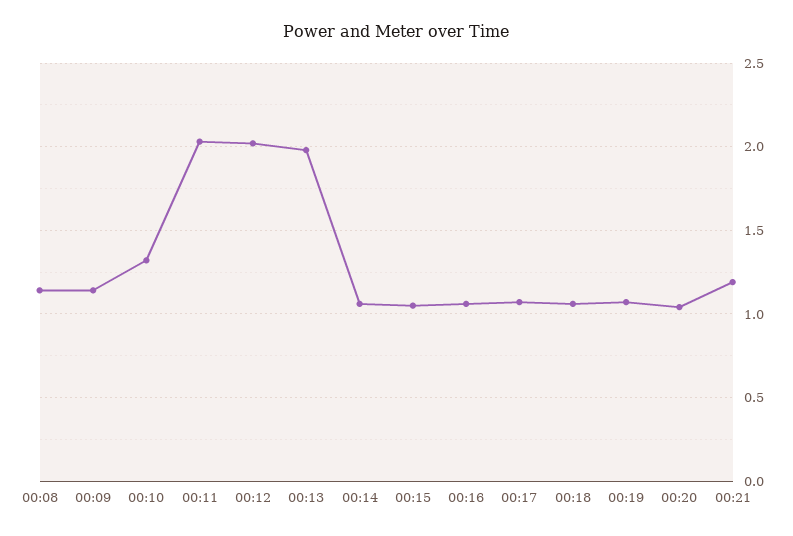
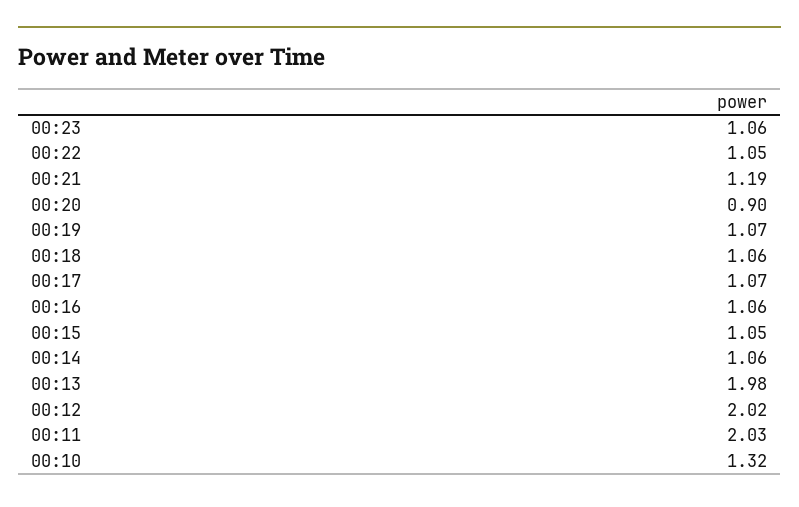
00:08: 1.15 -> none
00:09: 1.15 -> none
00:20: 1.05 -> 0.9
00:23: none -> 1.06
00:22: none -> 1.05

